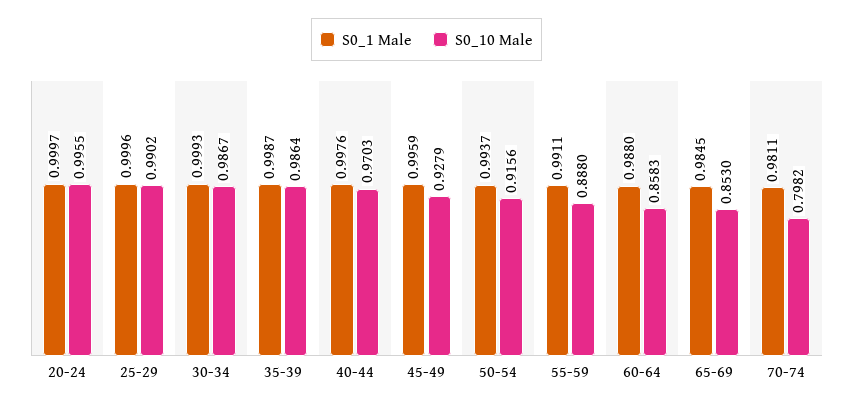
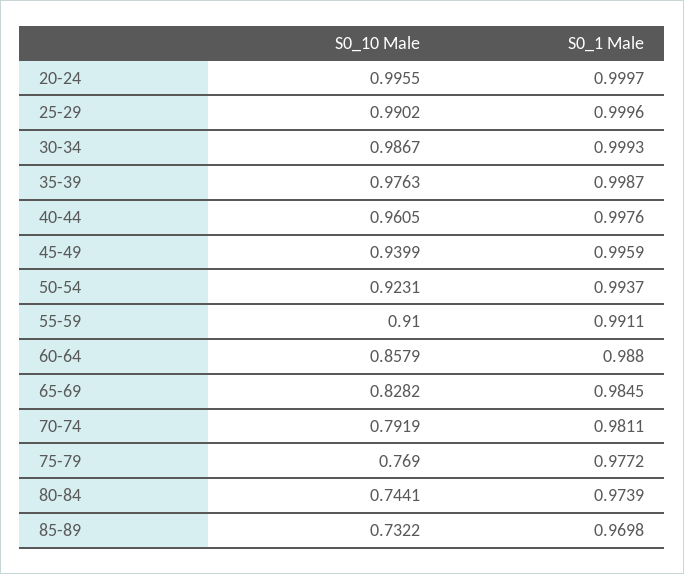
S0_10 Male, 35-39: 0.9864 -> 0.9763
S0_10 Male, 40-44: 0.9703 -> 0.9605
S0_10 Male, 45-49: 0.9279 -> 0.9399
S0_10 Male, 50-54: 0.9156 -> 0.9231
S0_10 Male, 55-59: 0.888 -> 0.91
S0_10 Male, 60-64: 0.8583 -> 0.8579
S0_10 Male, 65-69: 0.853 -> 0.8282
S0_10 Male, 70-74: 0.7982 -> 0.7919
S0_10 Male, 75-79: none -> 0.769
S0_1 Male, 75-79: none -> 0.9772
S0_10 Male, 80-84: none -> 0.7441
S0_1 Male, 80-84: none -> 0.9739
S0_10 Male, 85-89: none -> 0.7322
S0_1 Male, 85-89: none -> 0.9698

